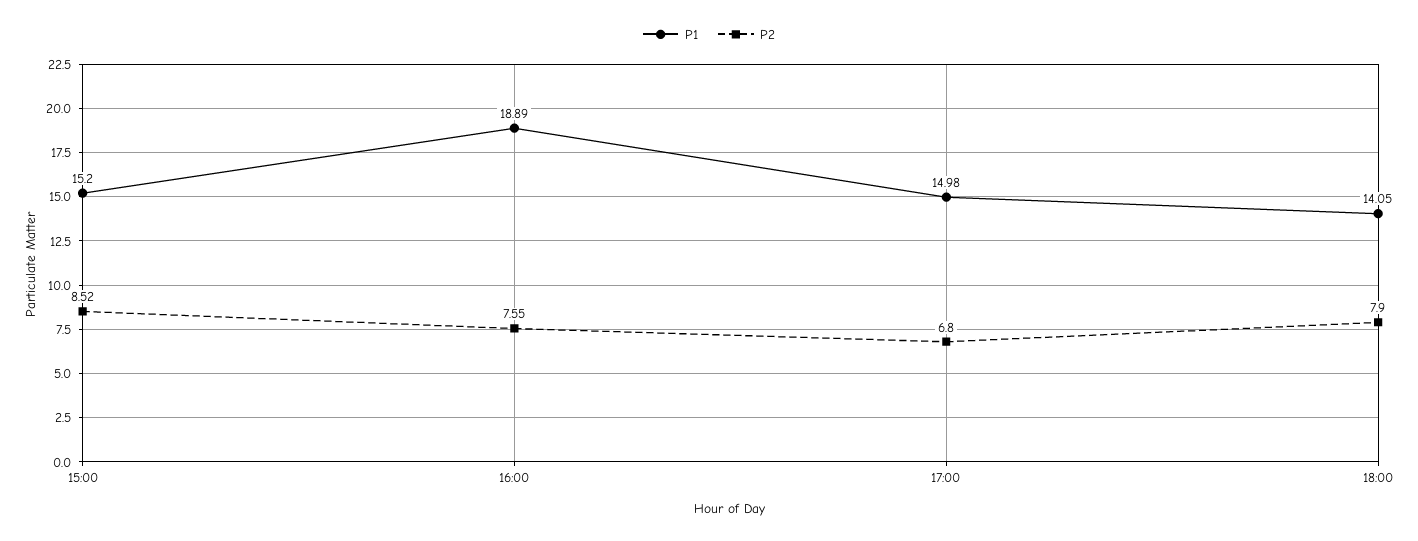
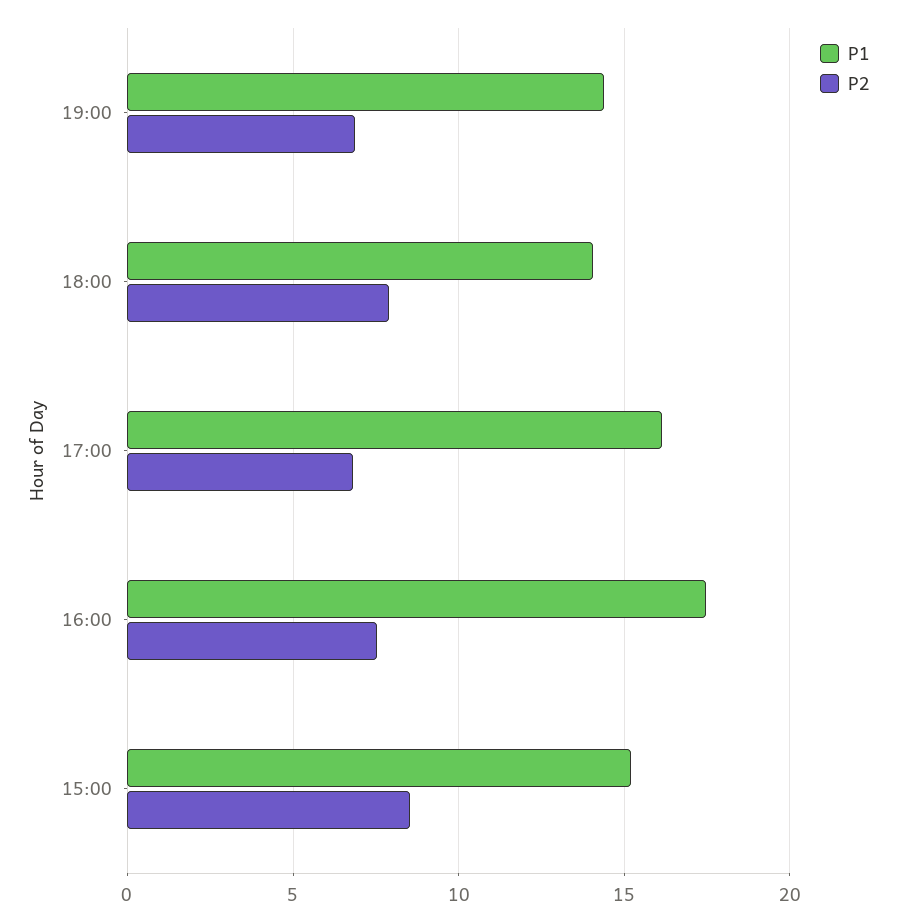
P1, 16:00: 18.89 -> 17.5
P1, 17:00: 14.98 -> 16
P1, 19:00: none -> 14.5
P2, 19:00: none -> 7

